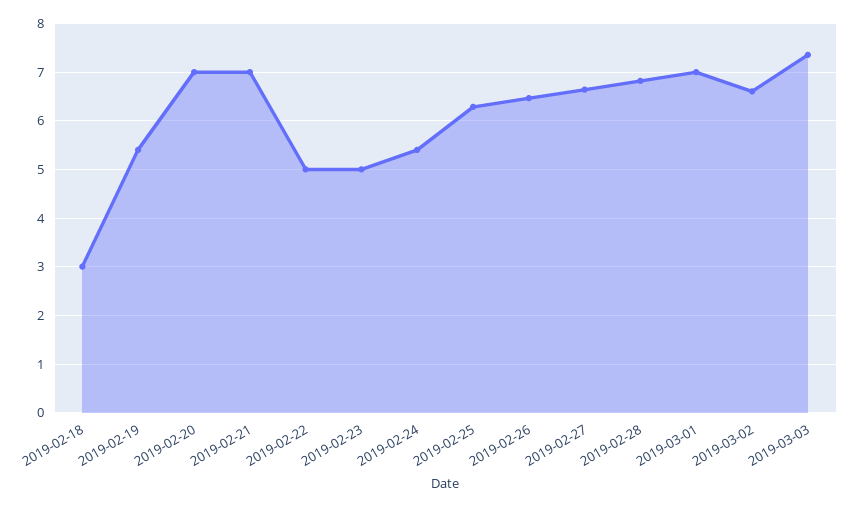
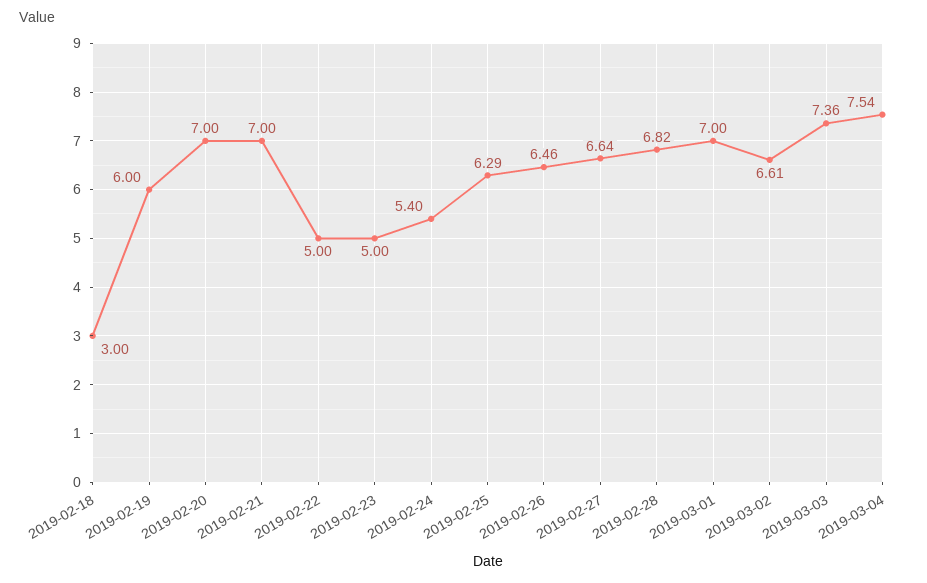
2019-02-19: 5.4 -> 6
2019-03-04: none -> 7.54

